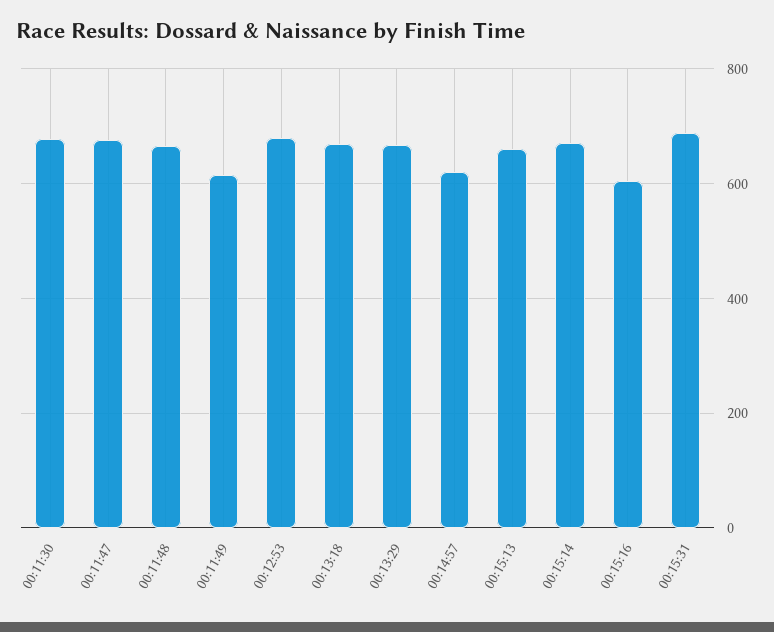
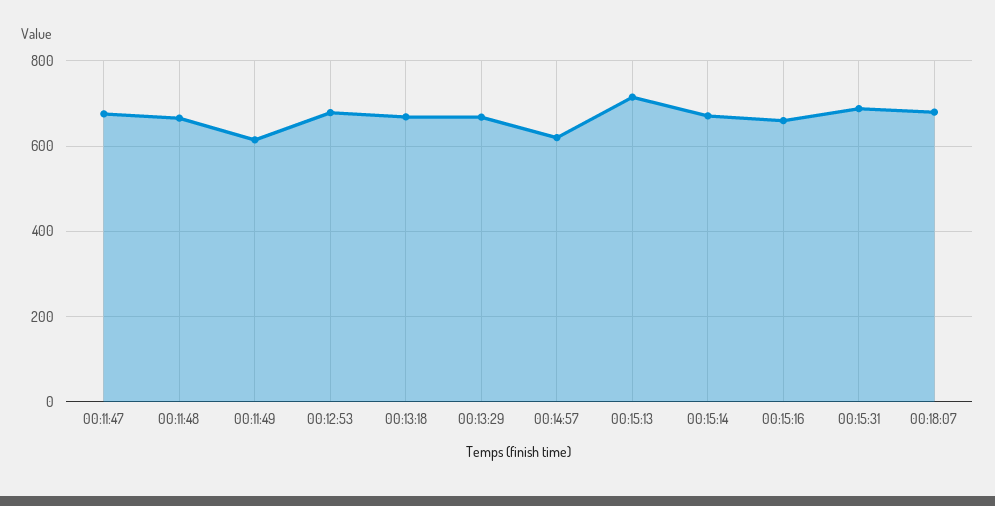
00:11:30: 680 -> none
00:15:13: 660 -> 720
00:15:16: 600 -> 660
00:18:07: none -> 680

